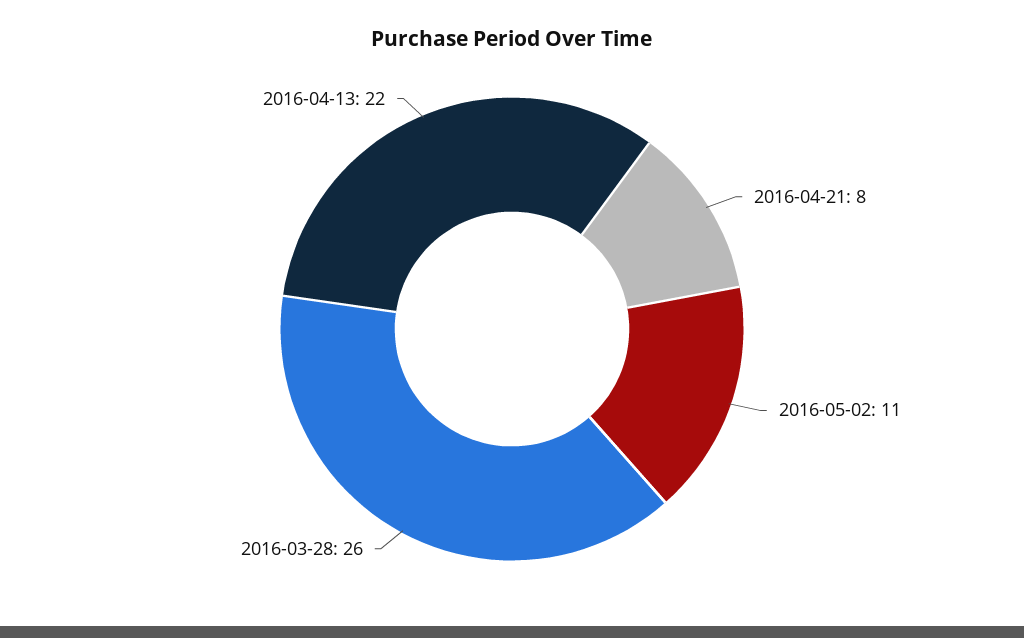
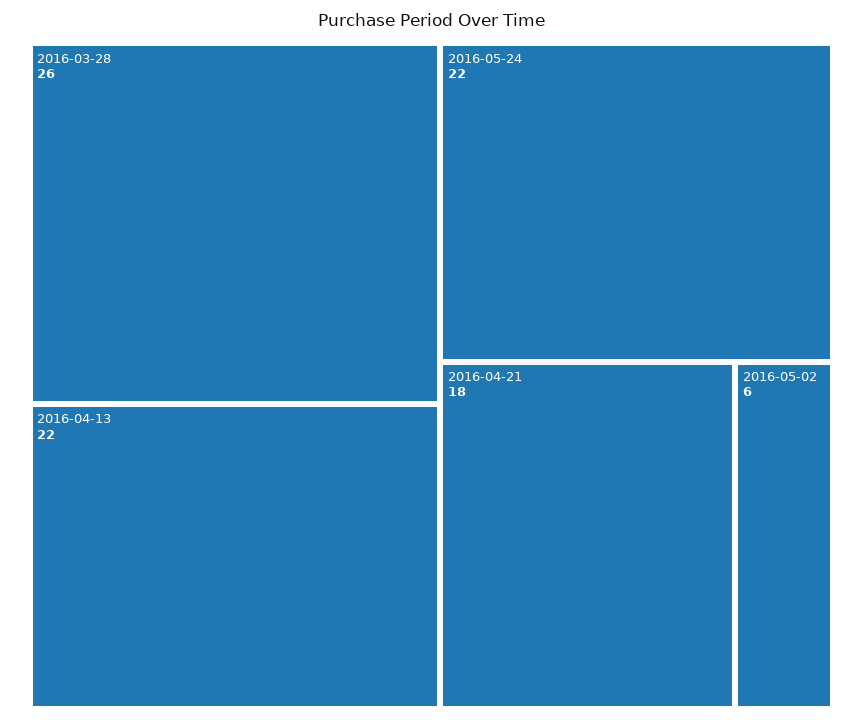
2016-04-21: 8 -> 18
2016-05-02: 11 -> 6
2016-05-24: none -> 22

